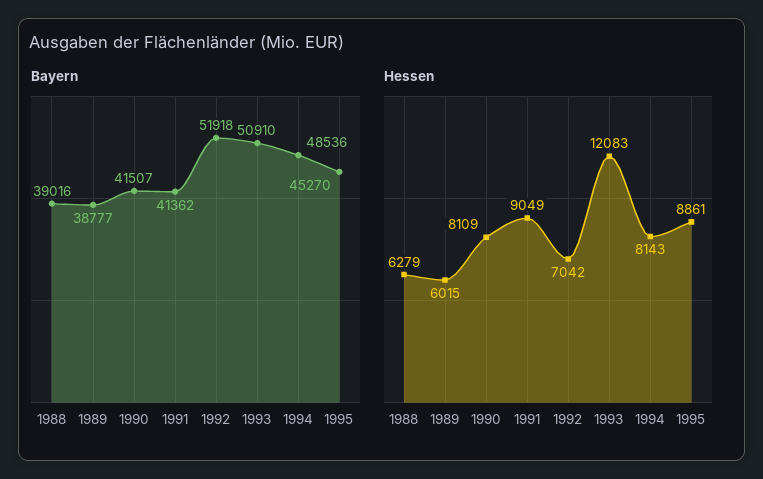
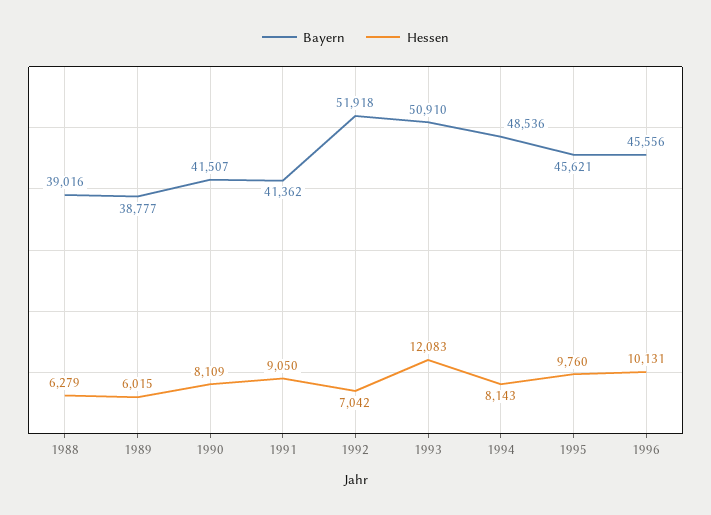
Bayern, 1995: 45270 -> 45621
Hessen, 1991: 9049 -> 9050
Hessen, 1995: 8861 -> 9760
Bayern, 1996: none -> 45556
Hessen, 1996: none -> 10131

